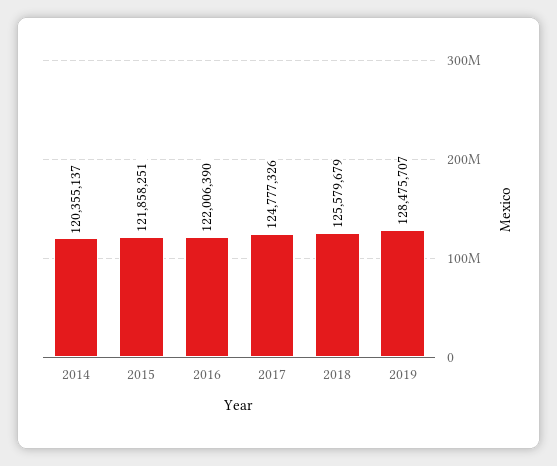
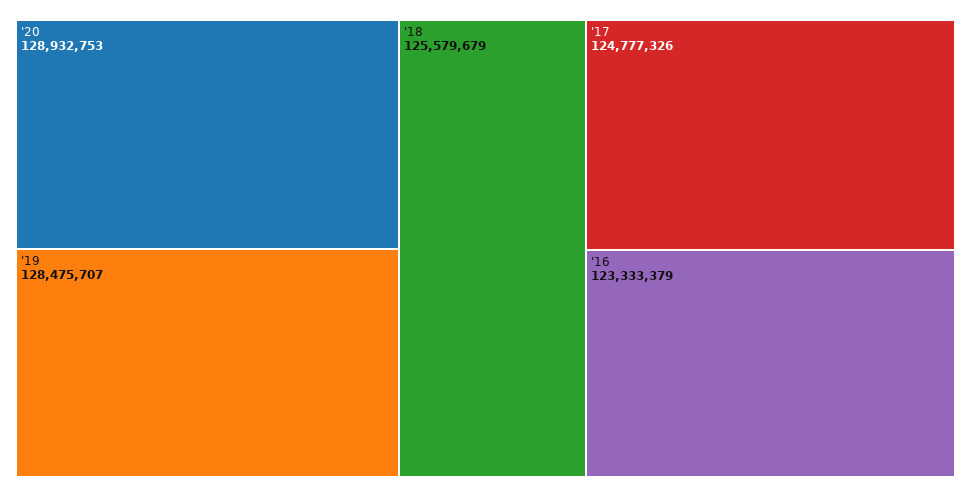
2014: 120355137 -> none
2015: 121858251 -> none
2016: 122006390 -> 123333379
'20: none -> 128932753

